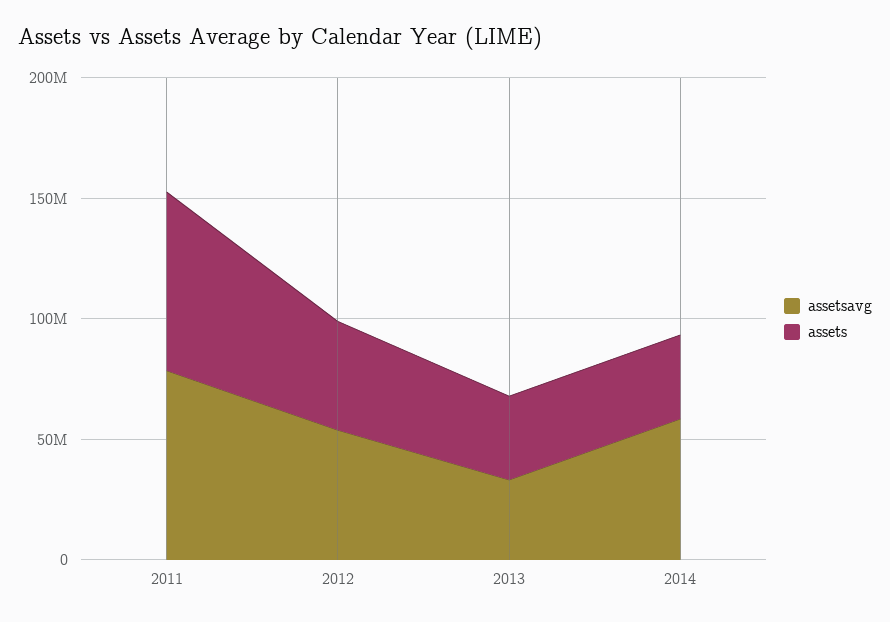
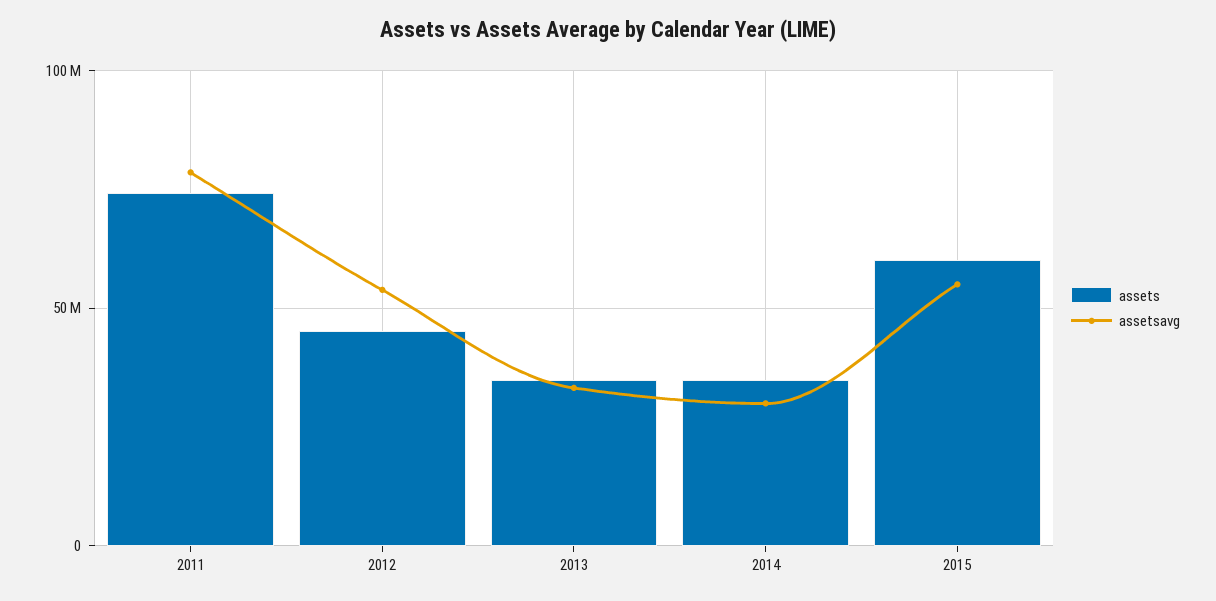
assetsavg, 2014: 60000000 -> 30000000
assets, 2015: none -> 60000000
assetsavg, 2015: none -> 55000000

